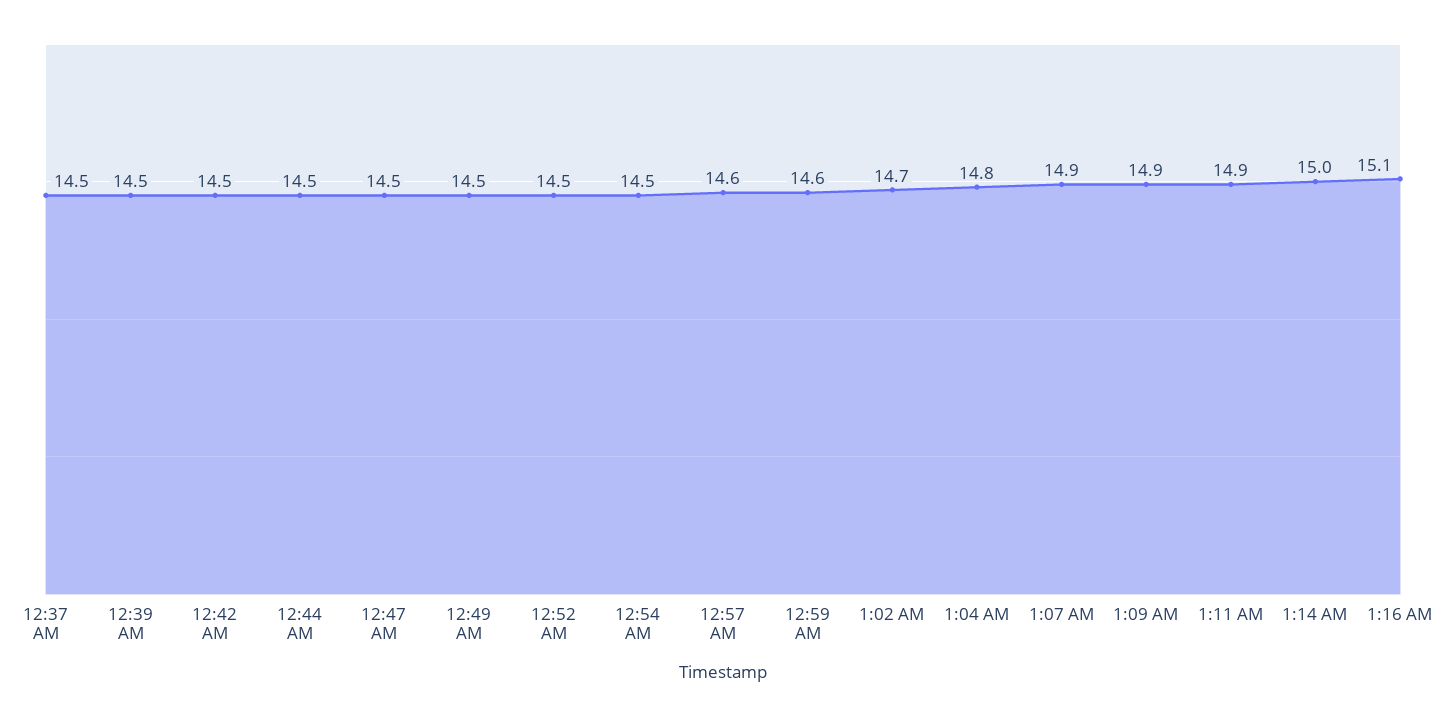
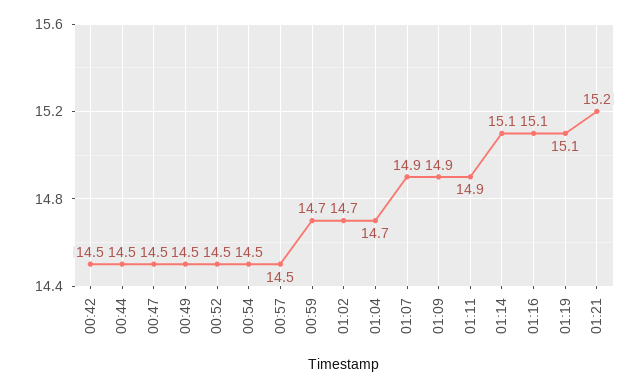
12:37 AM: 14.5 -> none
12:39 AM: 14.5 -> none
12:57 AM: 14.6 -> 14.5
12:59 AM: 14.6 -> 14.7
1:04 AM: 14.8 -> 14.7
1:14 AM: 15 -> 15.1
01:19: none -> 15.1
01:21: none -> 15.2

